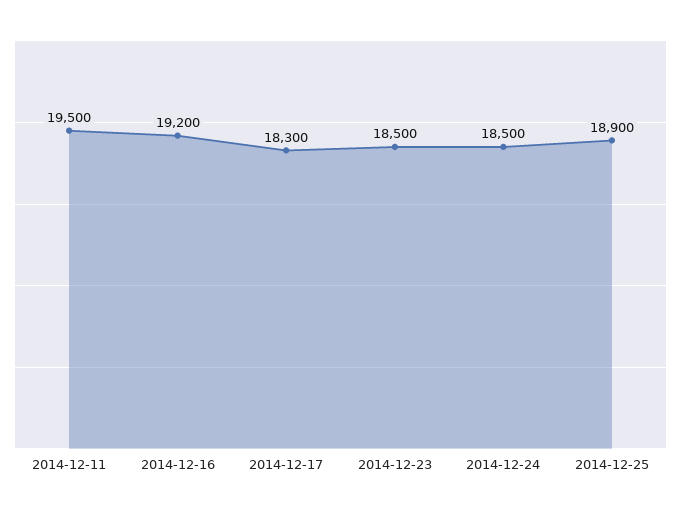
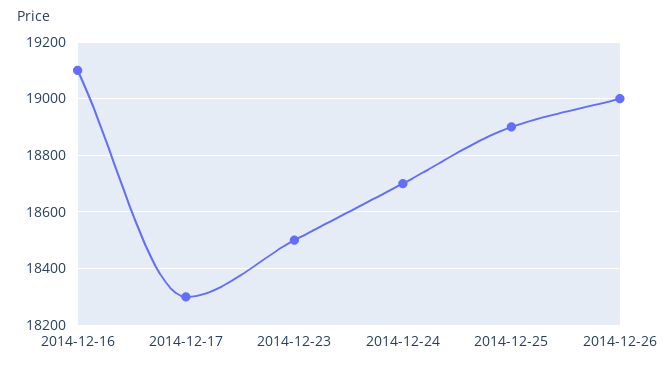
2014-12-11: 19500 -> none
2014-12-16: 19200 -> 19100
2014-12-24: 18500 -> 18700
2014-12-26: none -> 19000

